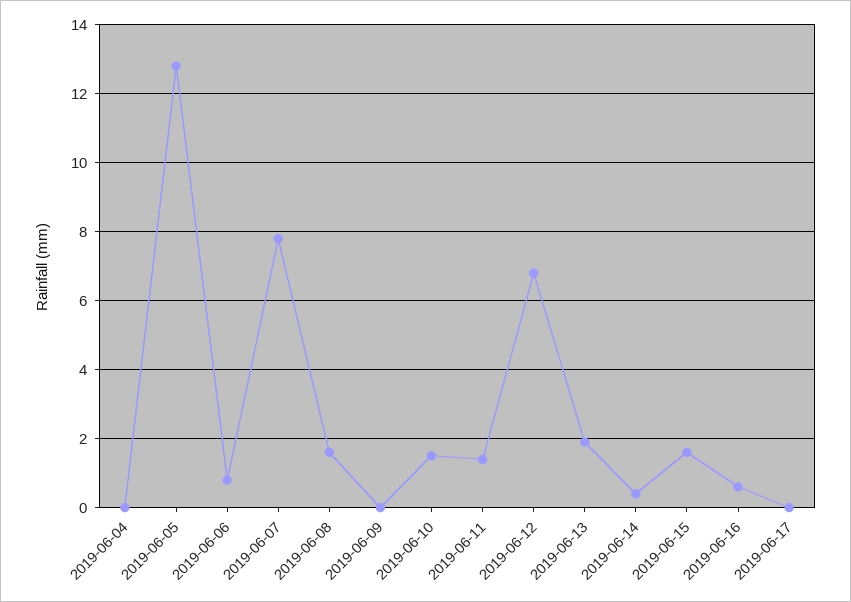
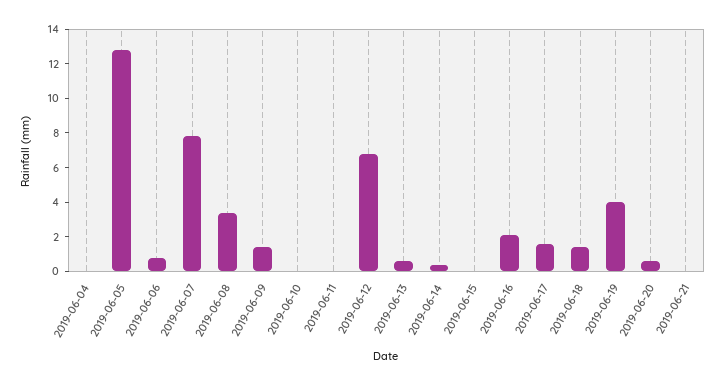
2019-06-08: 1.5 -> 3.5
2019-06-09: 0 -> 1.5
2019-06-10: 1.5 -> 0
2019-06-11: 1.5 -> 0
2019-06-13: 2 -> 0.5
2019-06-15: 1.5 -> 0
2019-06-16: 0.5 -> 2
2019-06-17: 0 -> 1.5
2019-06-18: none -> 1.5
2019-06-19: none -> 4
2019-06-20: none -> 0.5
2019-06-21: none -> 0

